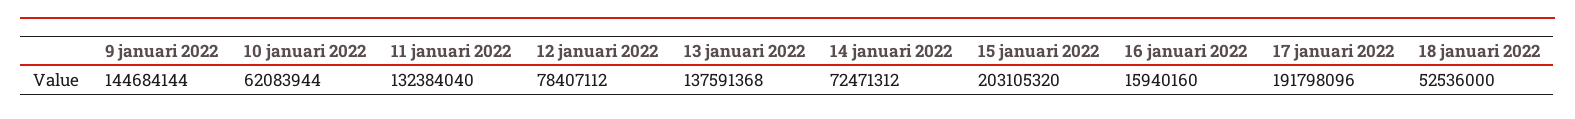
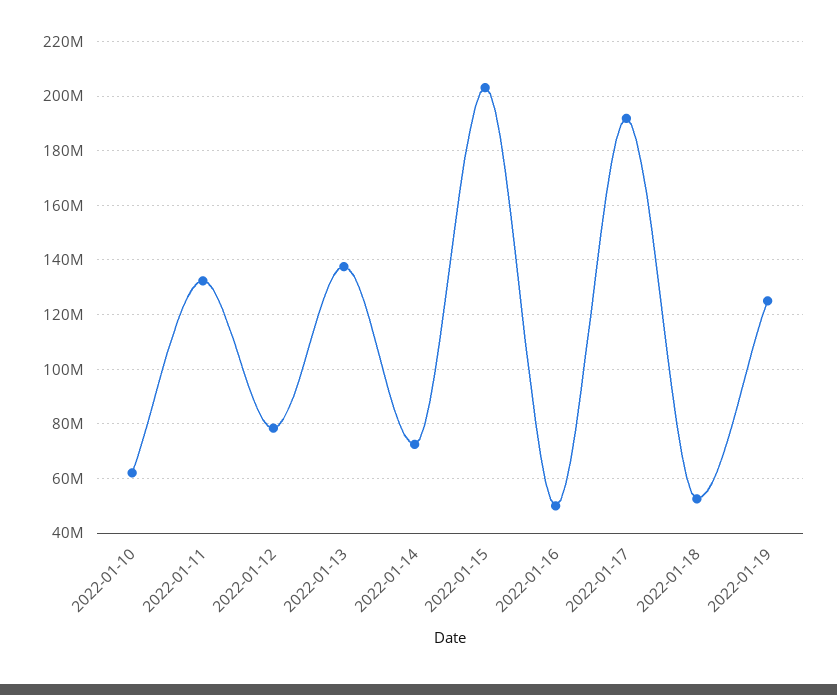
9 januari 2022: 144684144 -> none
16 januari 2022: 15940160 -> 50000000
2022-01-19: none -> 125000000

